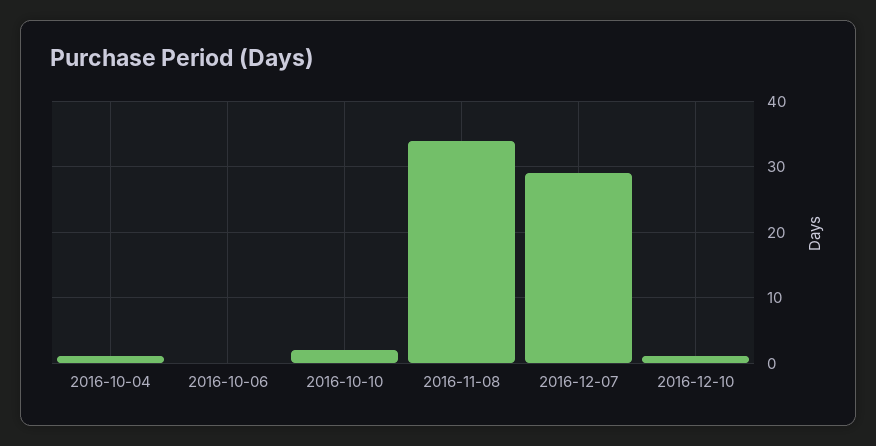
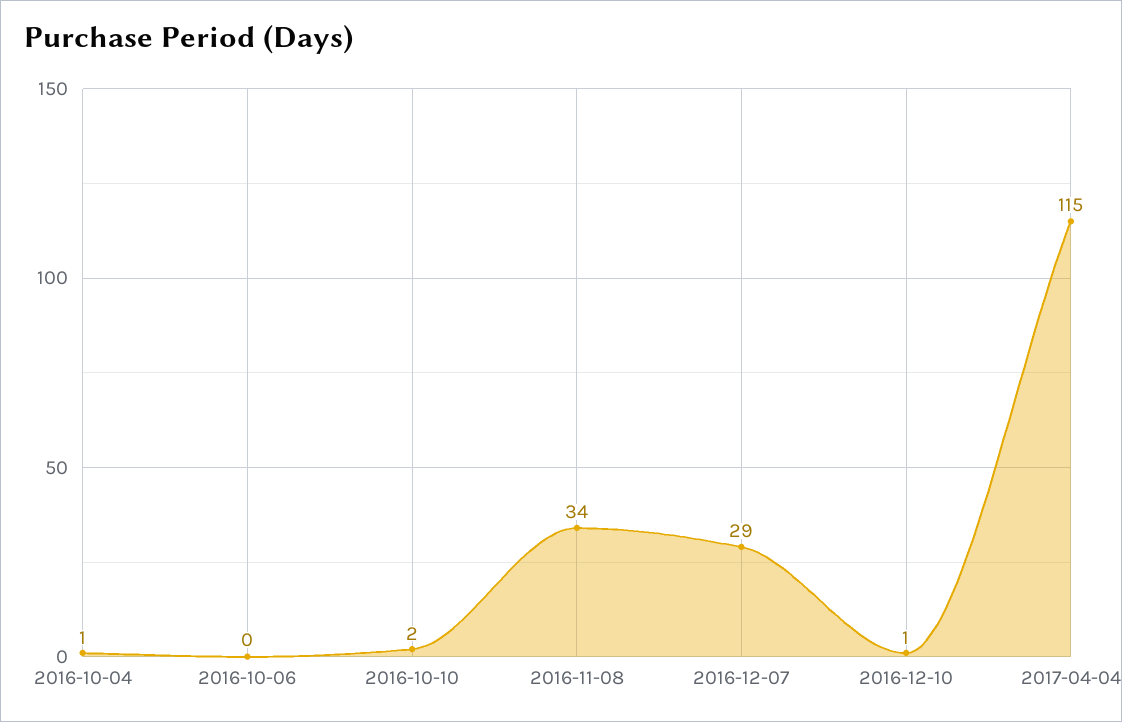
2017-04-04: none -> 115

